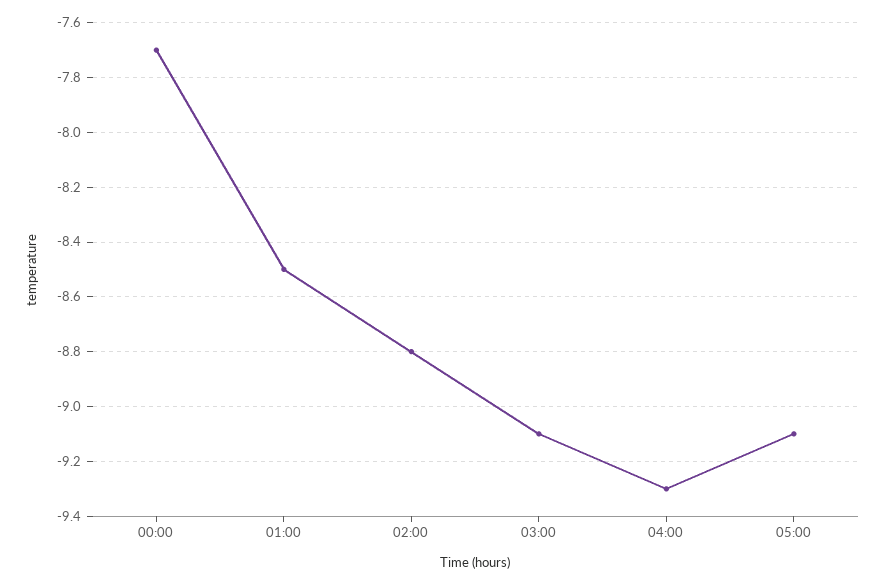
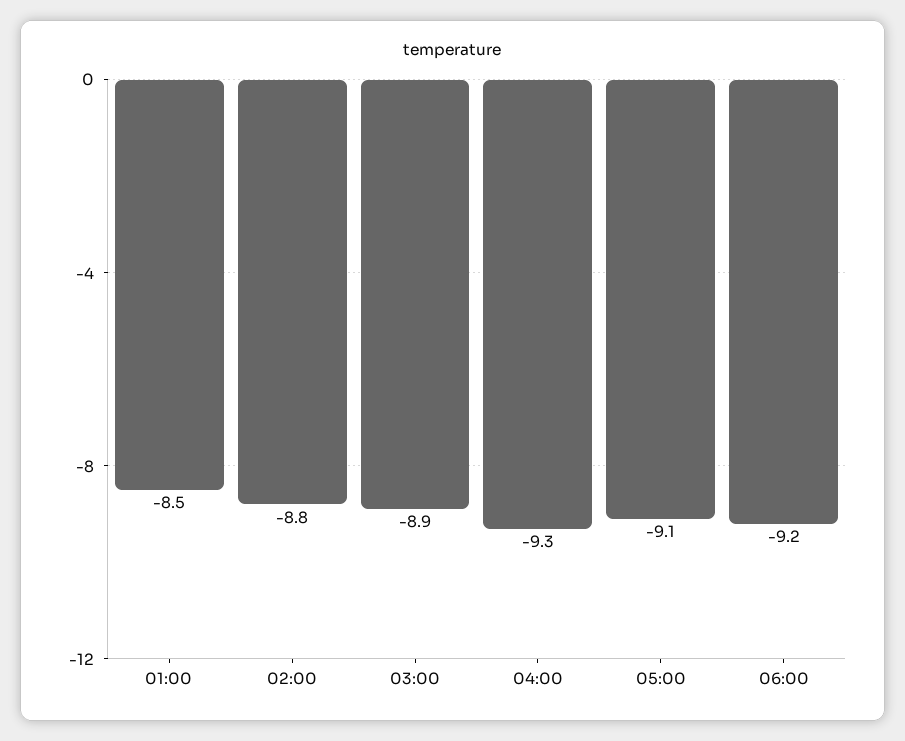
00:00: -7.7 -> none
03:00: -9.1 -> -8.9
06:00: none -> -9.2

